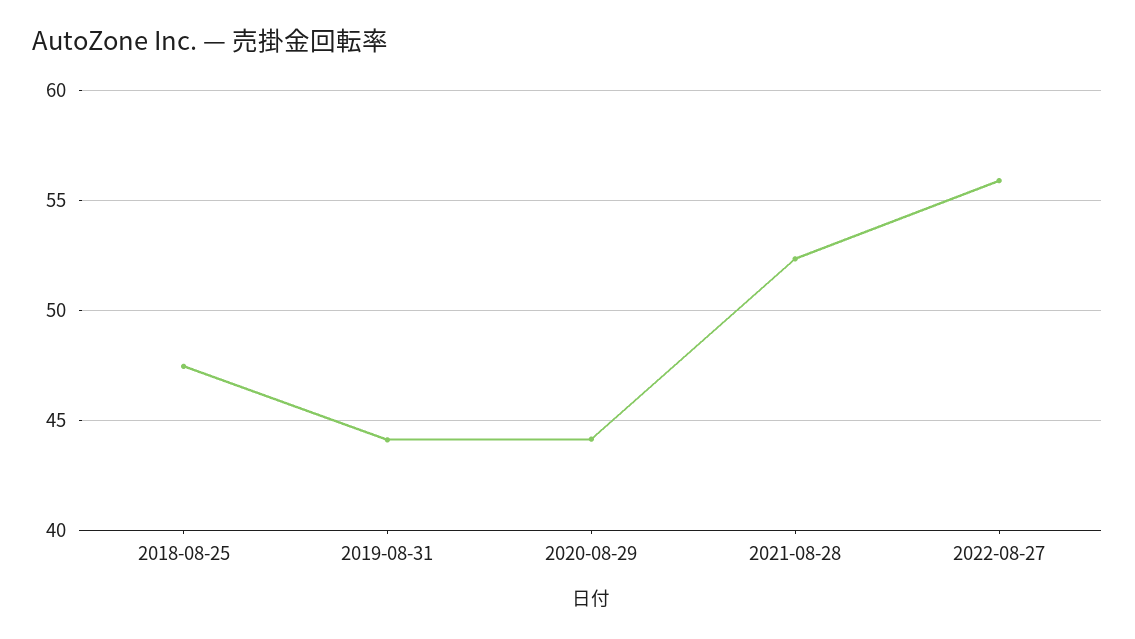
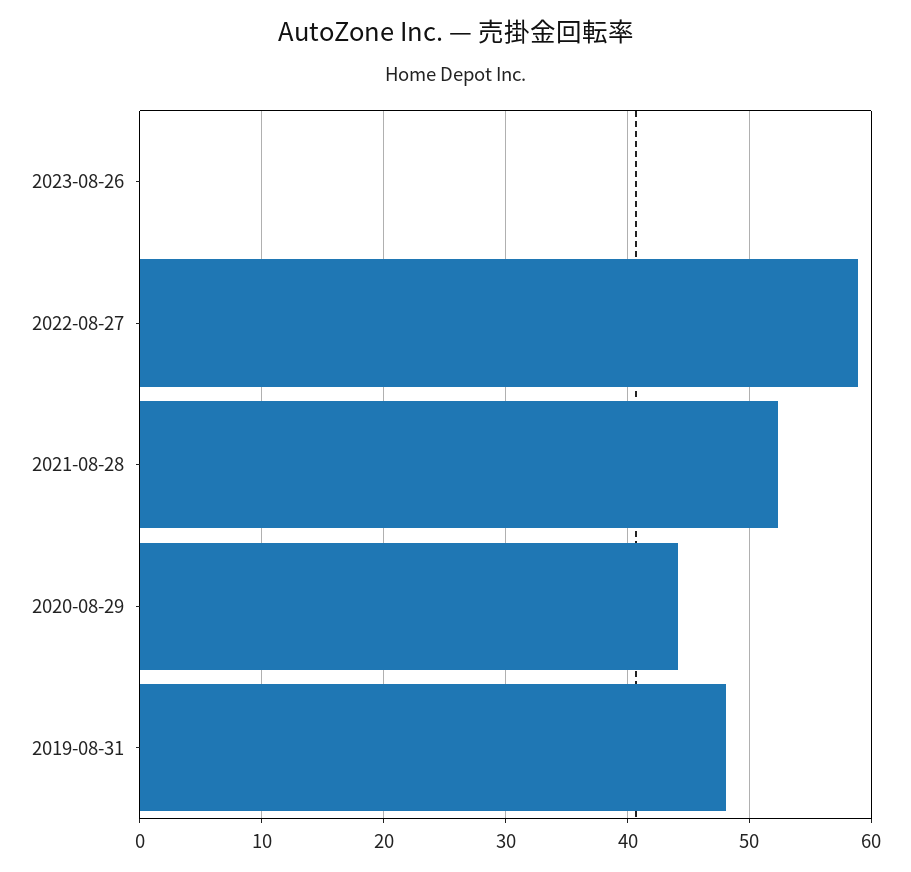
2018-08-25: 47.5 -> none
2019-08-31: 44 -> 48
2022-08-27: 56 -> 59
2023-08-26: none -> 0

